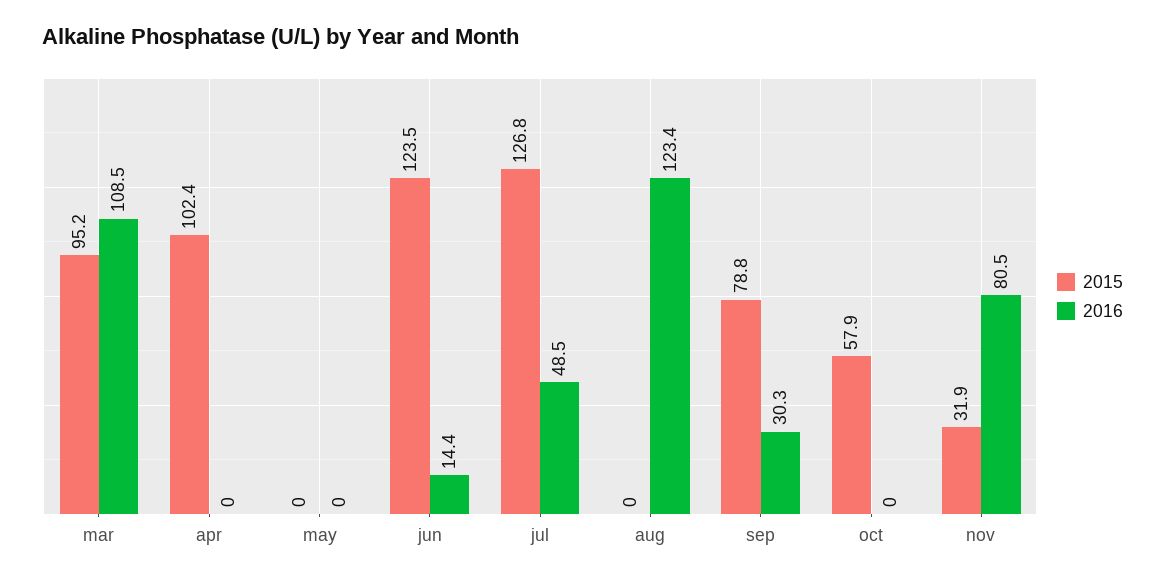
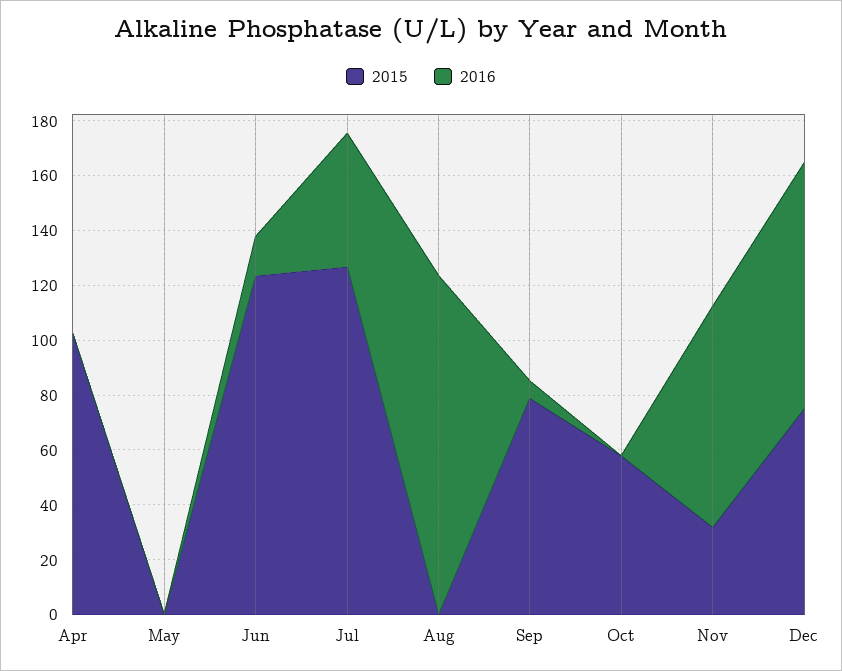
2015, mar: 95.2 -> none
2016, mar: 108.5 -> none
2016, sep: 30.3 -> 5
2015, Dec: none -> 75
2016, Dec: none -> 90

